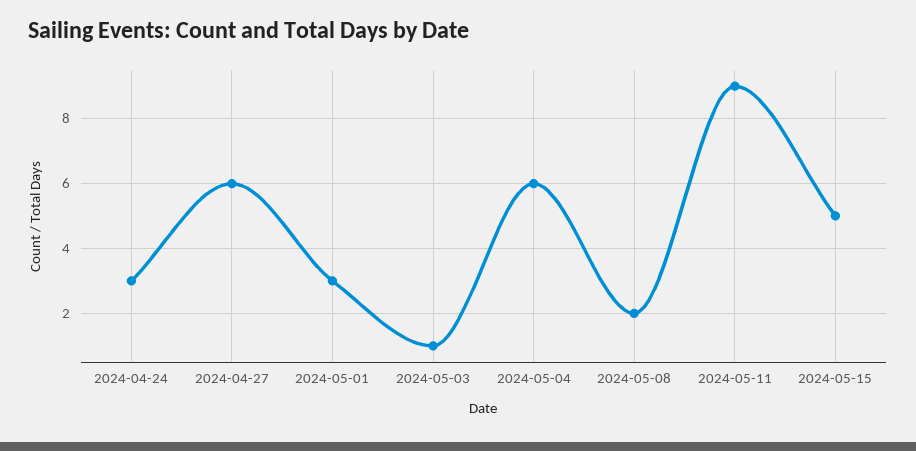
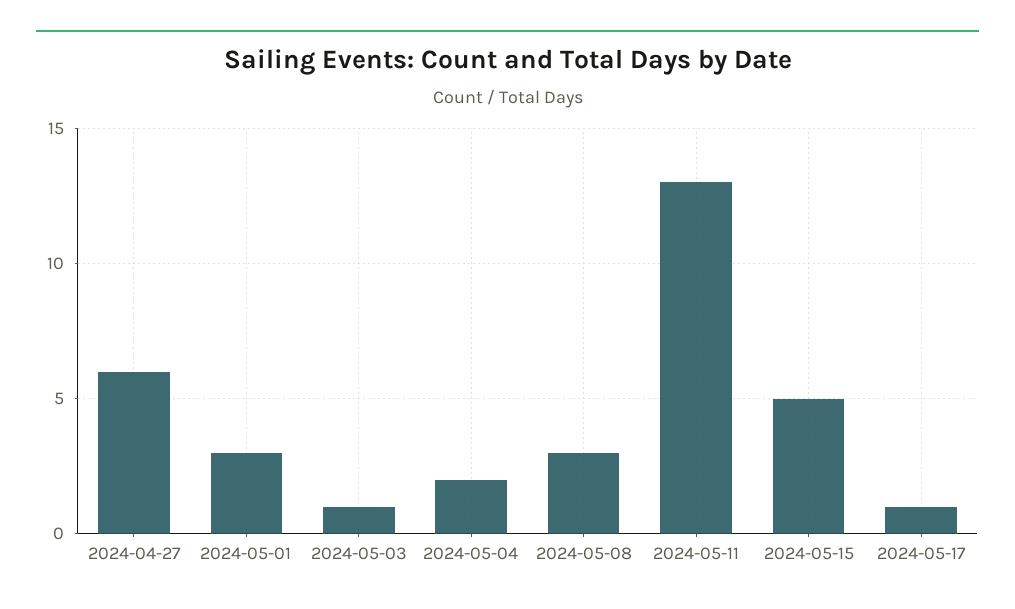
2024-04-24: 3 -> none
2024-05-04: 6 -> 2
2024-05-08: 2 -> 3
2024-05-11: 9 -> 13
2024-05-17: none -> 1

